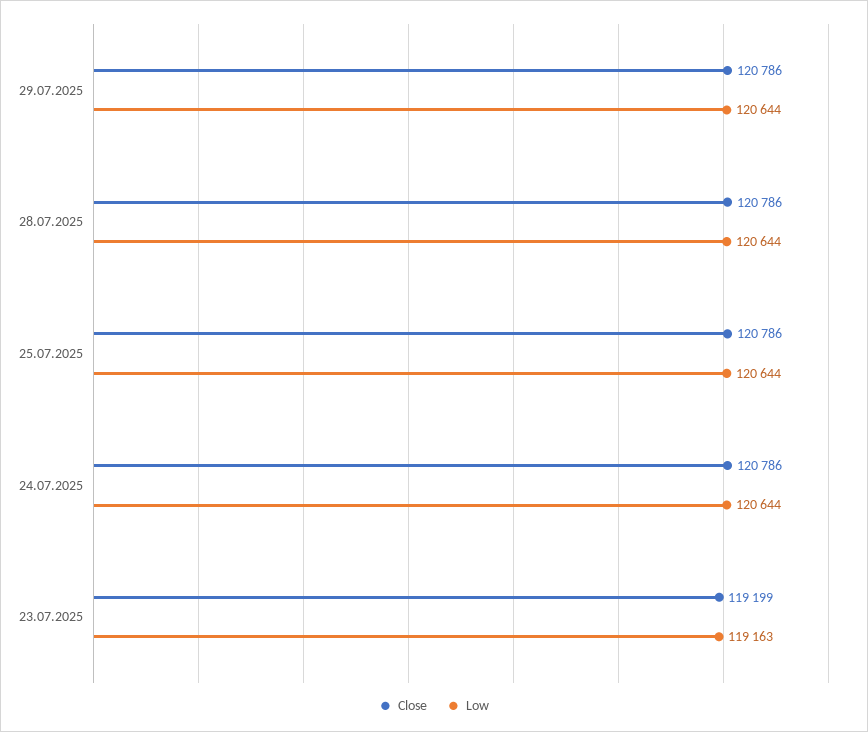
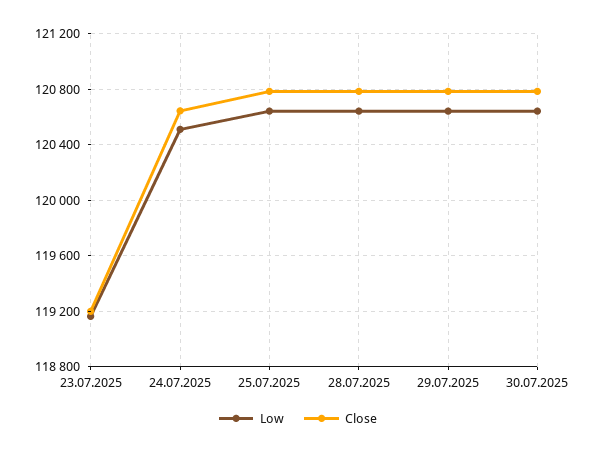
Close, 24.07.2025: 120786 -> 120650
Low, 24.07.2025: 120644 -> 120500
Low, 30.07.2025: none -> 120650
Close, 30.07.2025: none -> 120800

